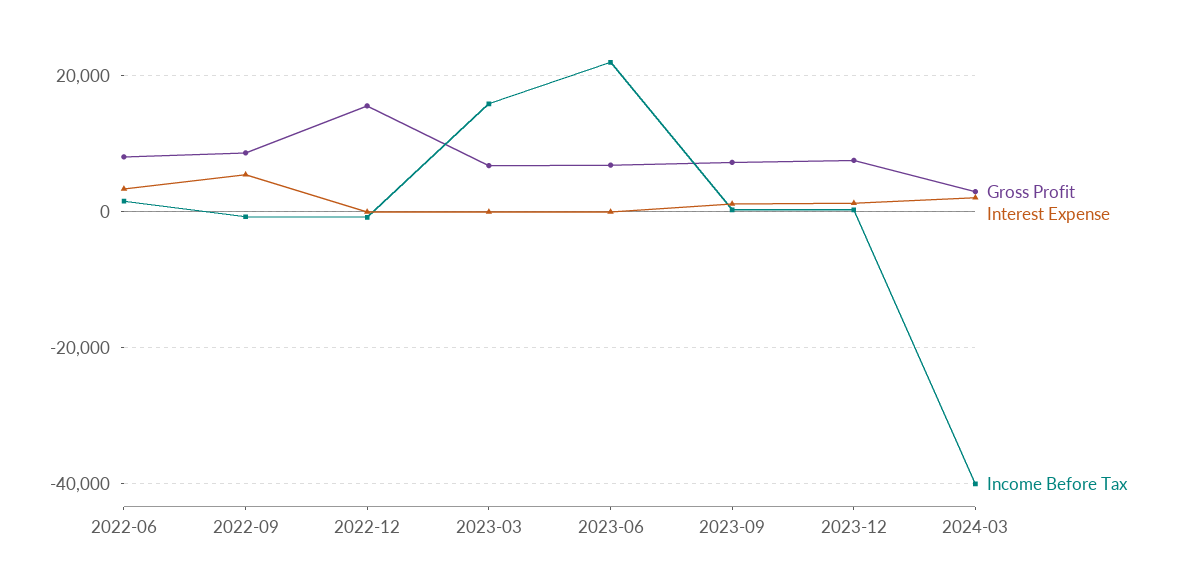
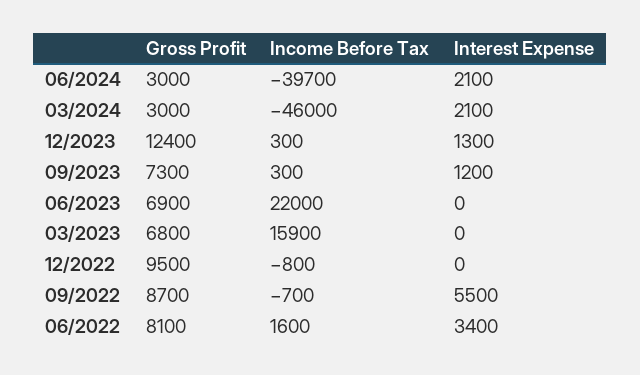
Gross Profit, 2022-12: 16000 -> 9500
Gross Profit, 2023-12: 8000 -> 12400
Income Before Tax, 2024-03: -40000 -> -46000
Gross Profit, 06/2024: none -> 3000
Income Before Tax, 06/2024: none -> -39700
Interest Expense, 06/2024: none -> 2100

